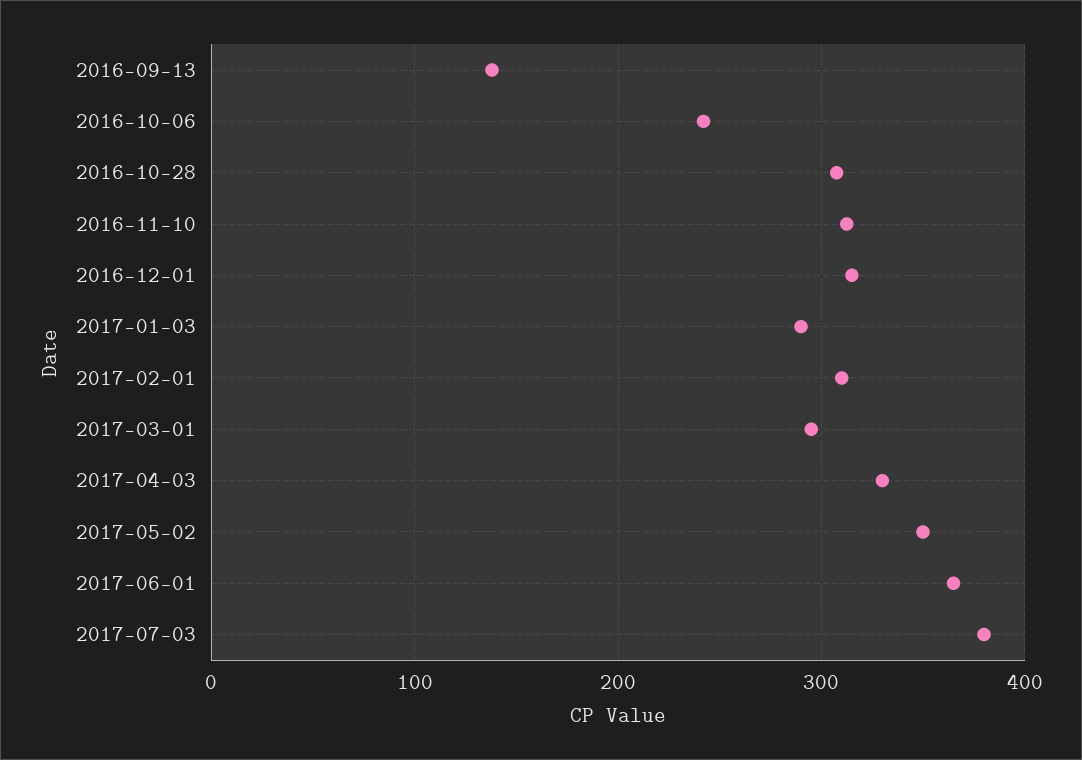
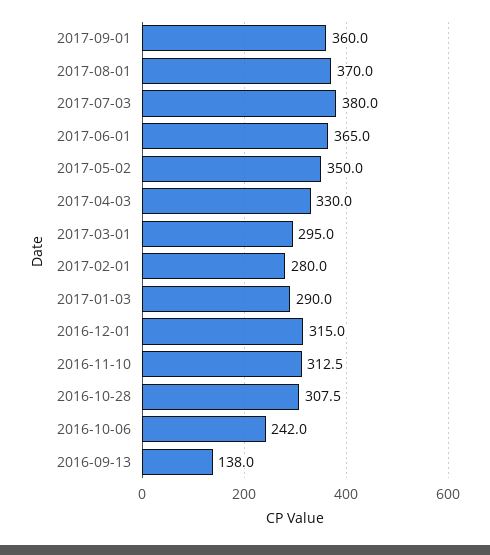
2017-02-01: 310 -> 280
2017-09-01: none -> 360
2017-08-01: none -> 370

